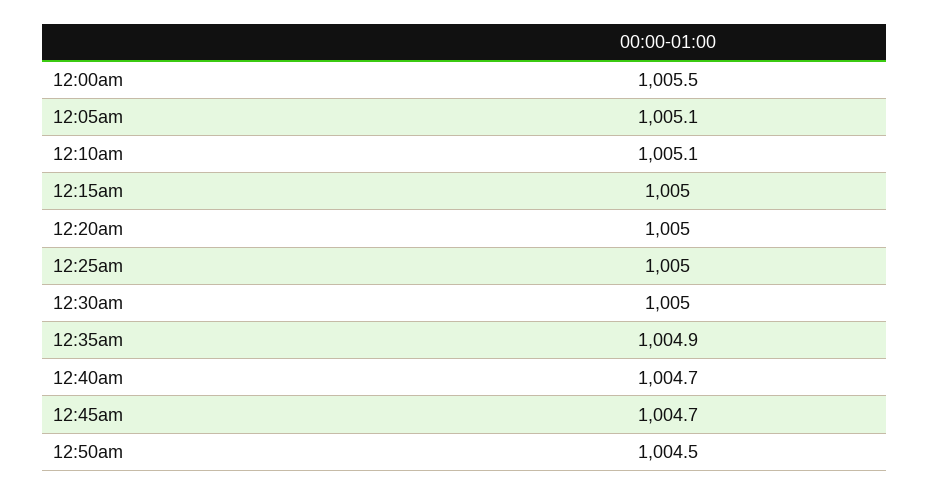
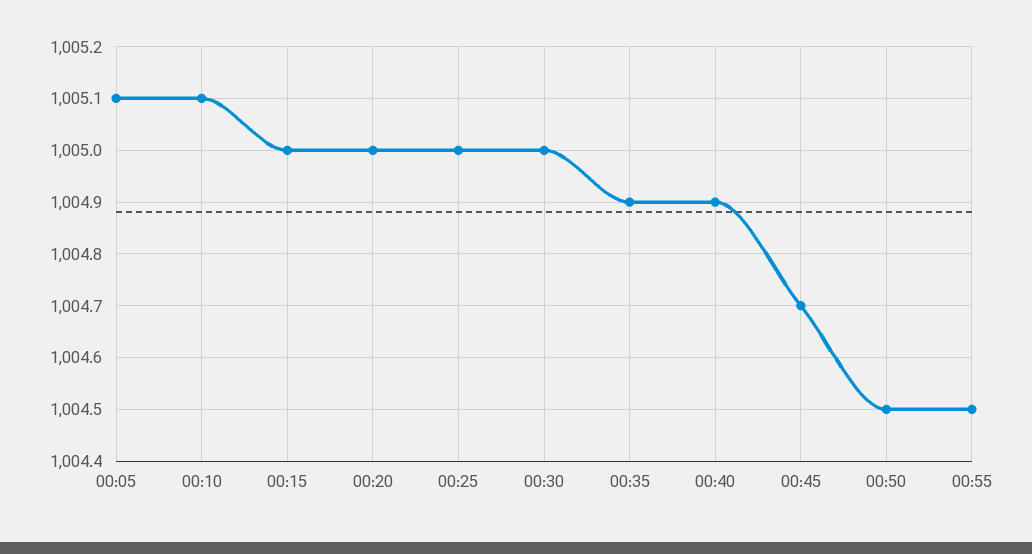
12:00am: 1005.5 -> none
12:40am: 1004.7 -> 1004.9
00:55: none -> 1004.5

